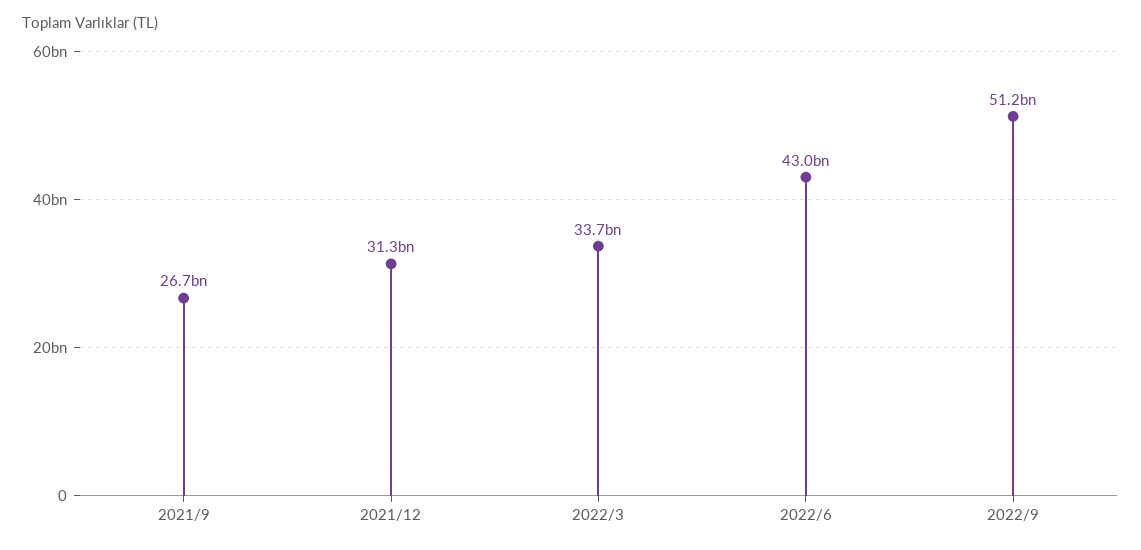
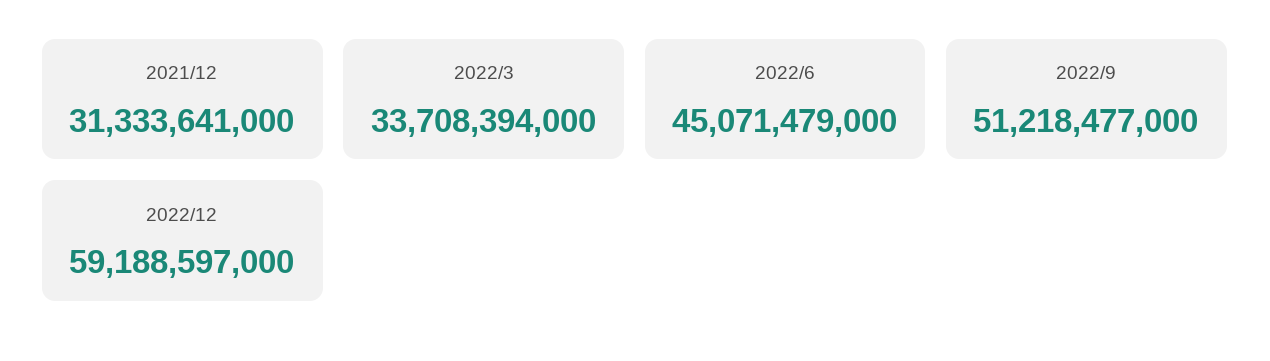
2021/9: 26700000000 -> none
2022/6: 43000000000 -> 45071479000
2022/12: none -> 59188597000

